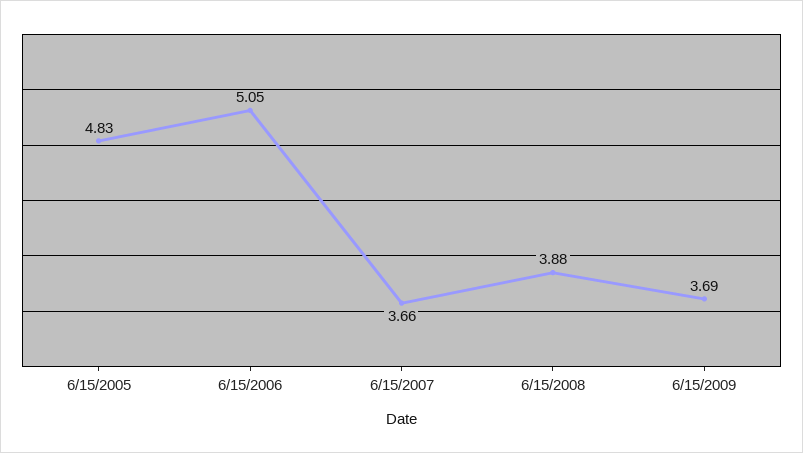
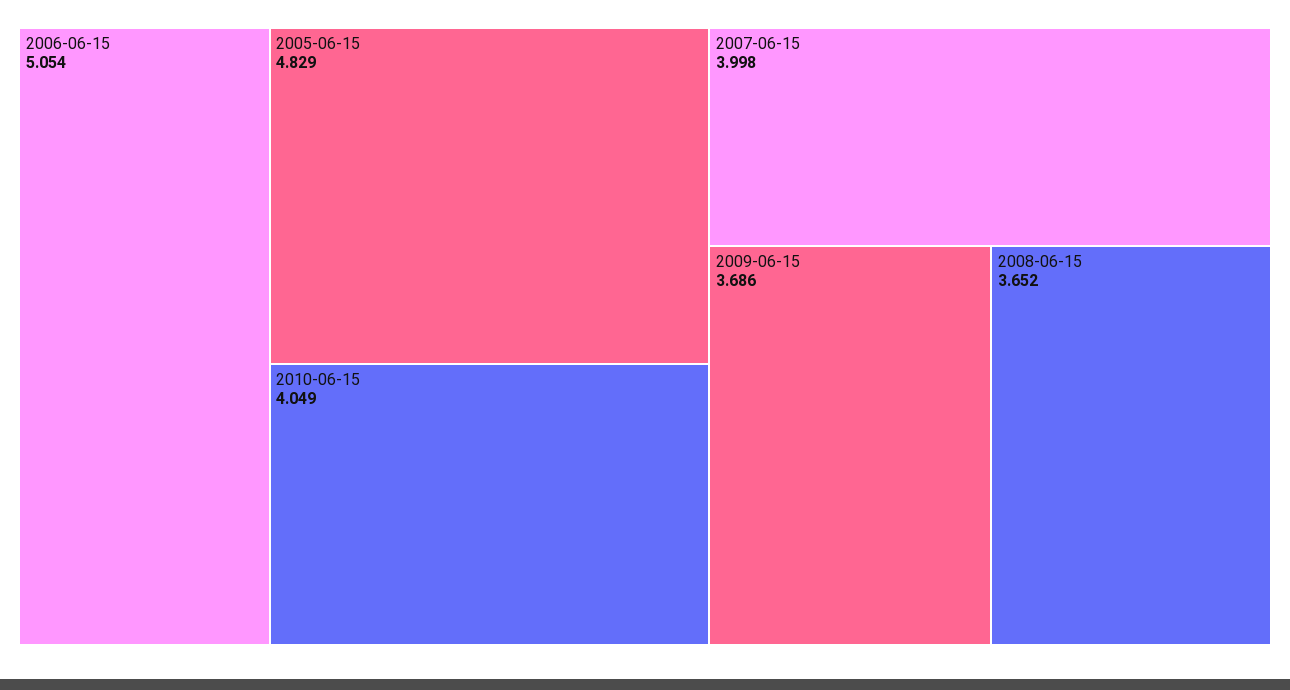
6/15/2007: 3.66 -> 3.998
6/15/2008: 3.88 -> 3.652
2010-06-15: none -> 4.049

